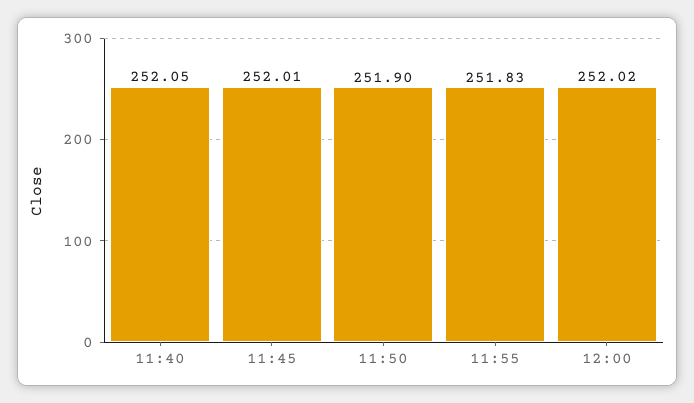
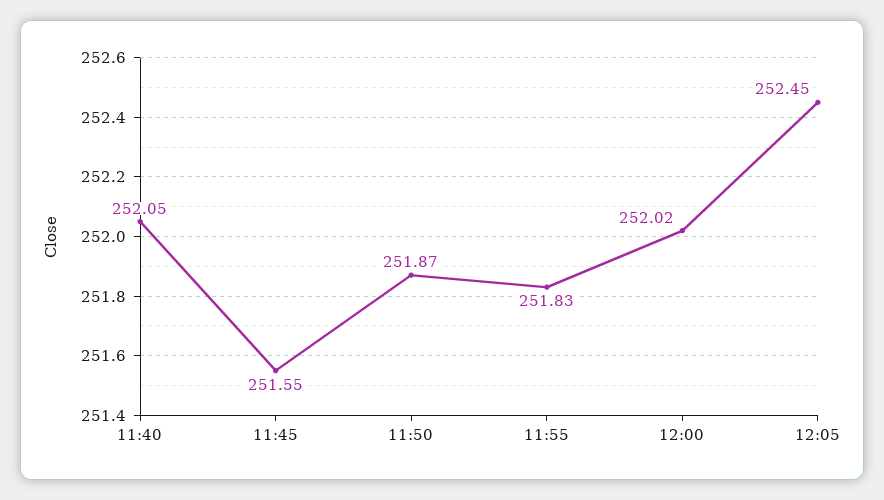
11:45: 252.01 -> 251.55
11:50: 251.9 -> 251.87
12:05: none -> 252.45

